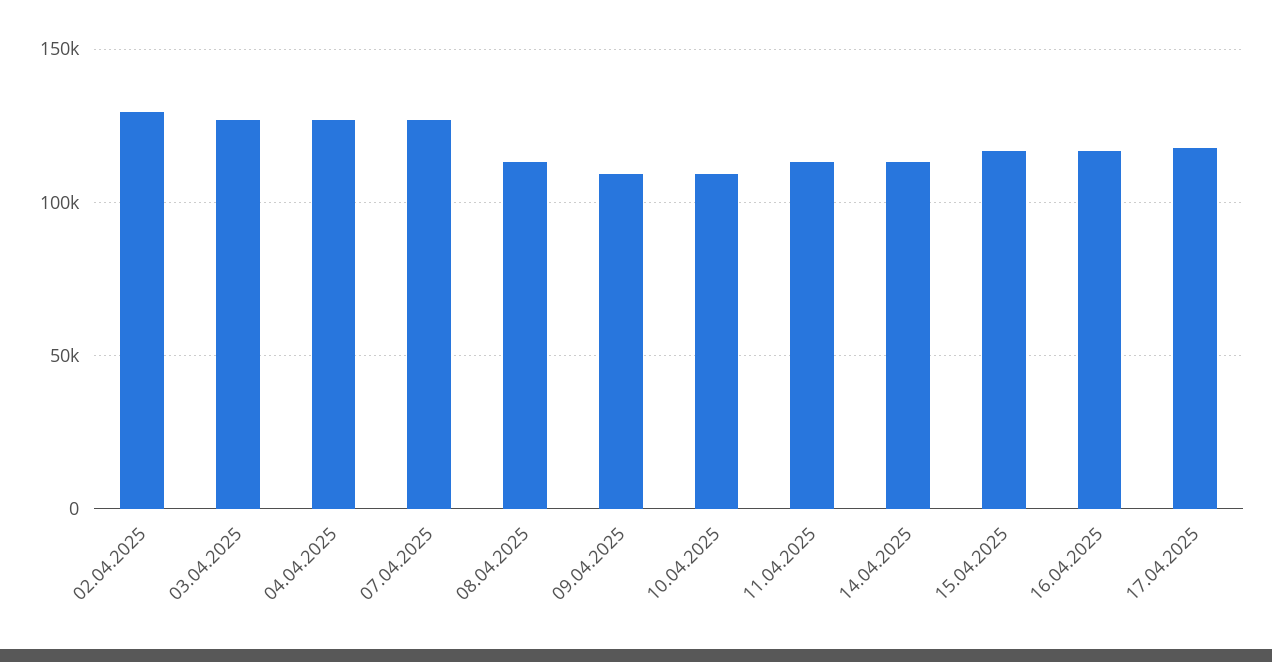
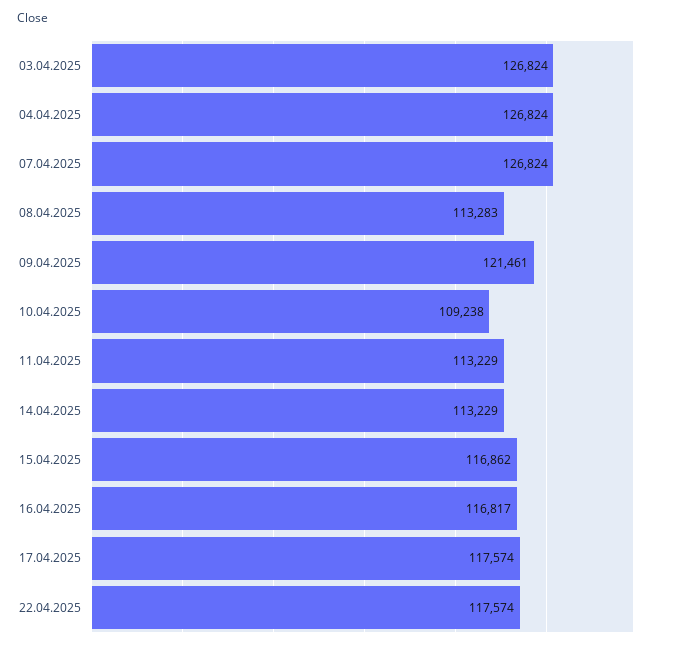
02.04.2025: 130000 -> none
09.04.2025: 110000 -> 121461
22.04.2025: none -> 117574

